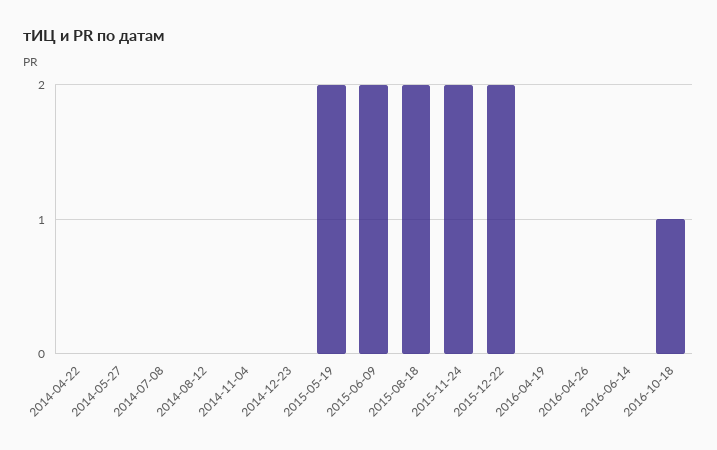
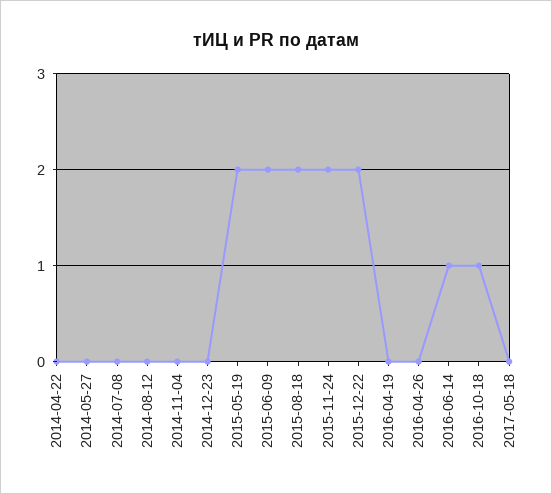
2016-06-14: 0 -> 1
2017-05-18: none -> 0

